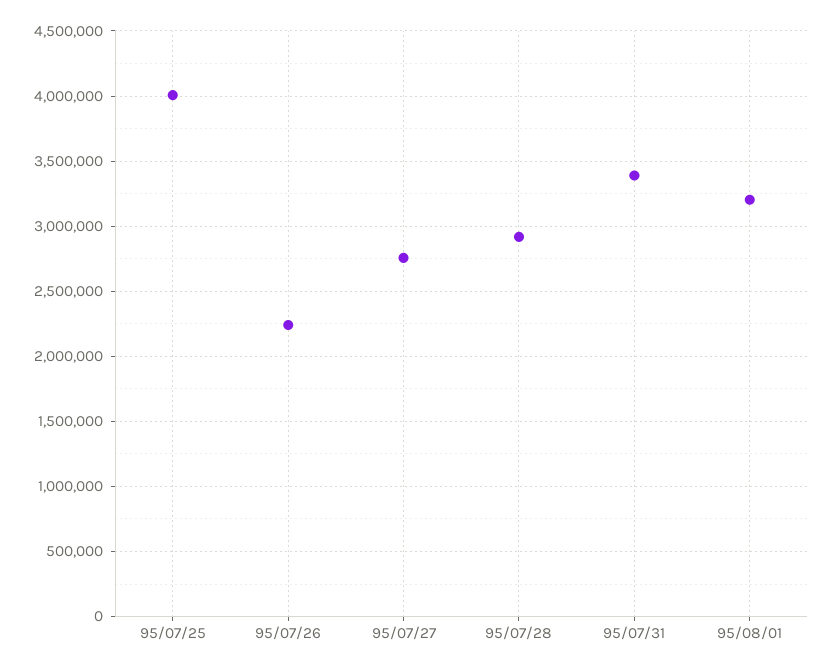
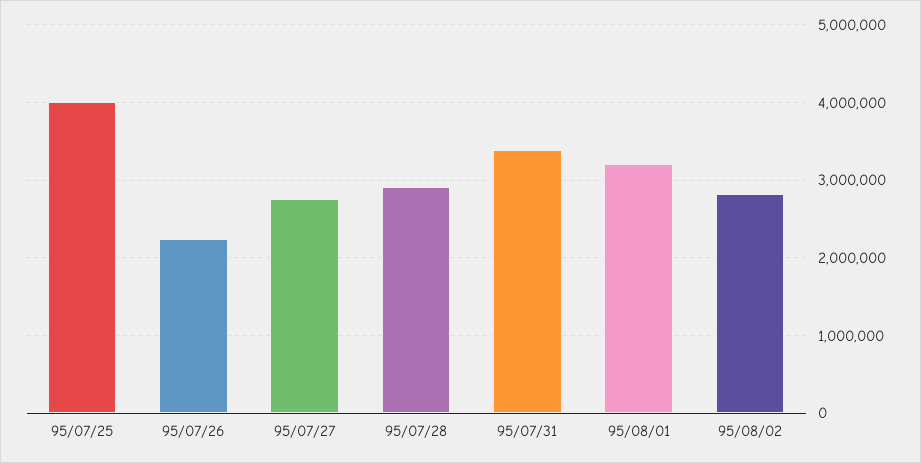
95/08/02: none -> 2800000

